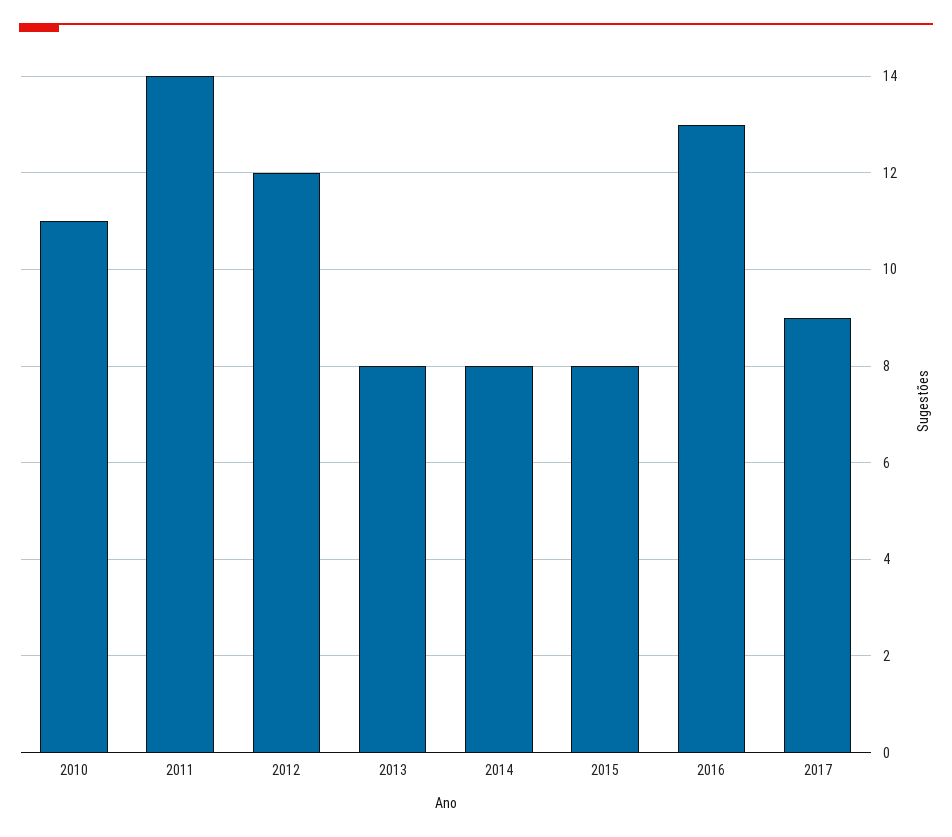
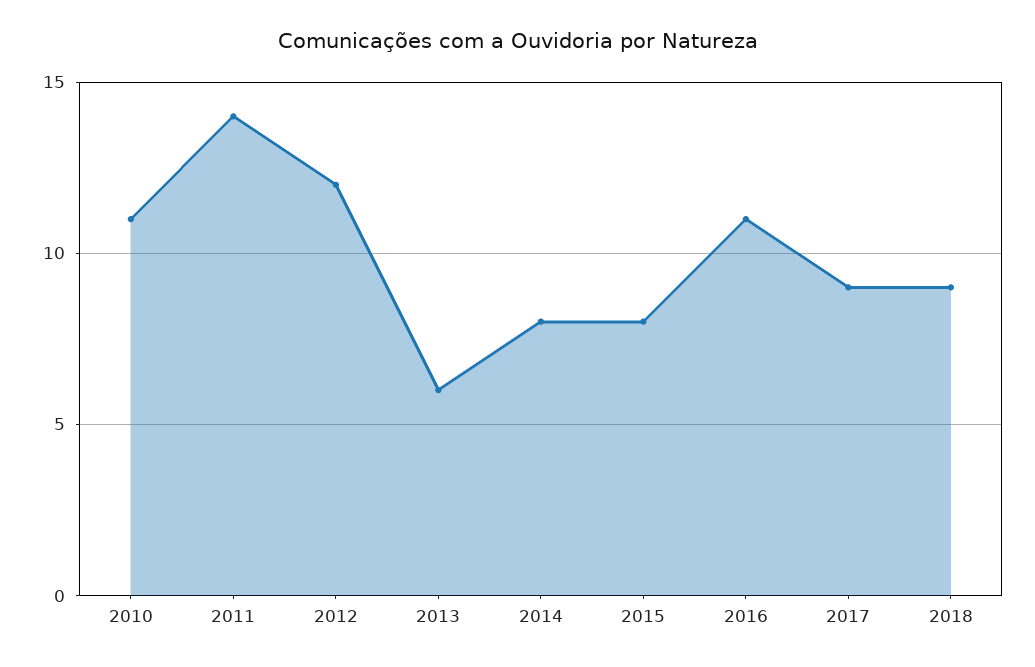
2013: 8 -> 6
2016: 13 -> 11
2018: none -> 9

